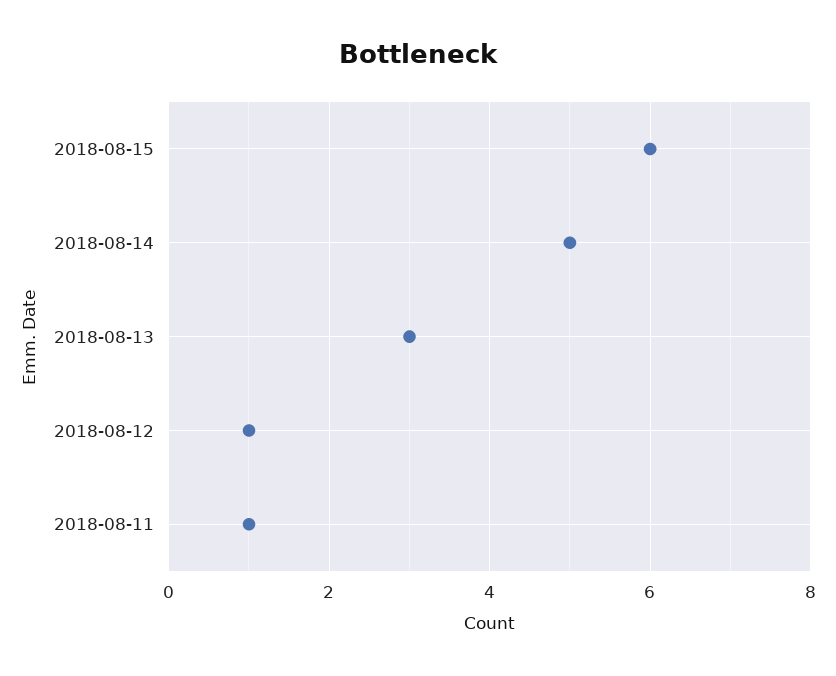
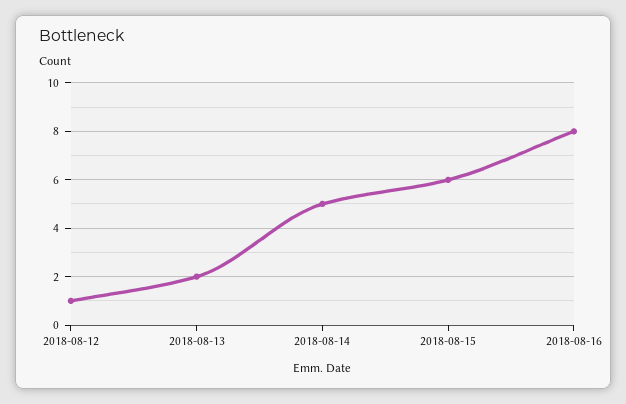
2018-08-13: 3 -> 2
2018-08-11: 1 -> none
2018-08-16: none -> 8

